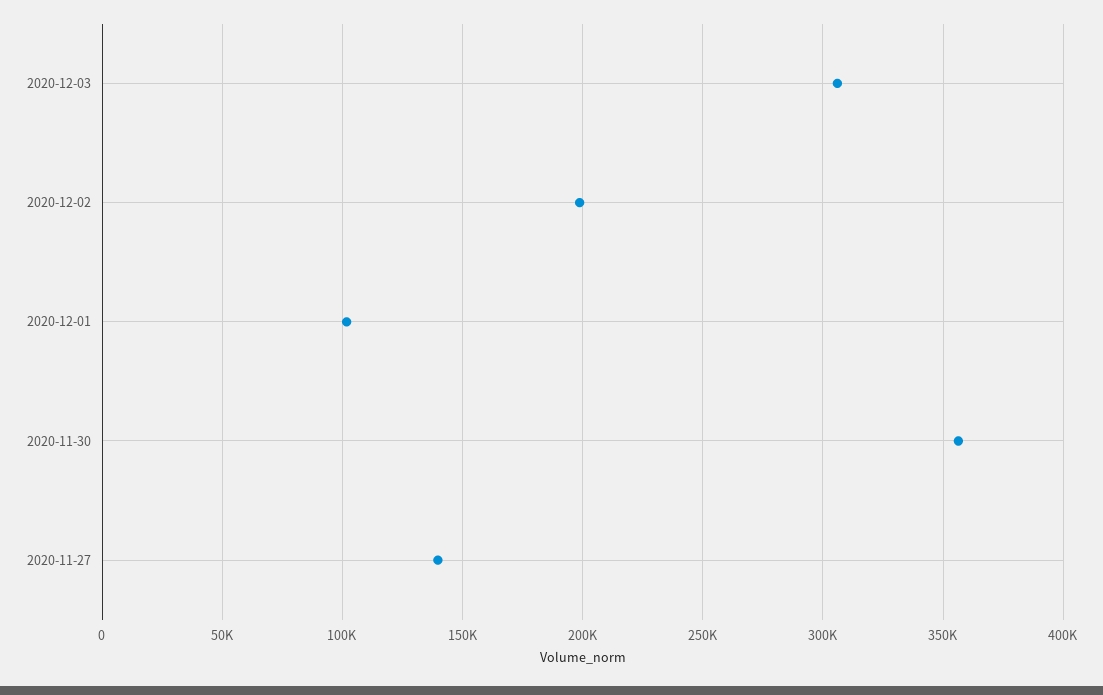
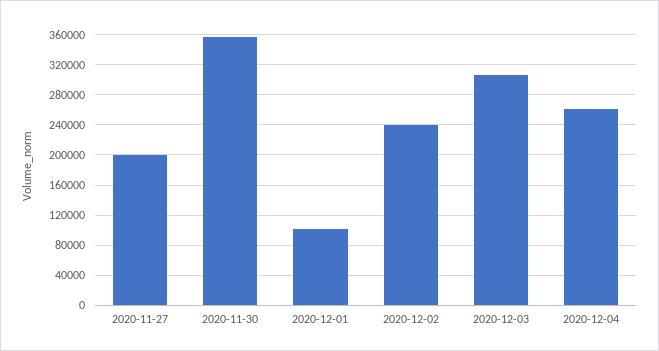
2020-12-02: 200000 -> 240000
2020-11-27: 140000 -> 200000
2020-12-04: none -> 260000

